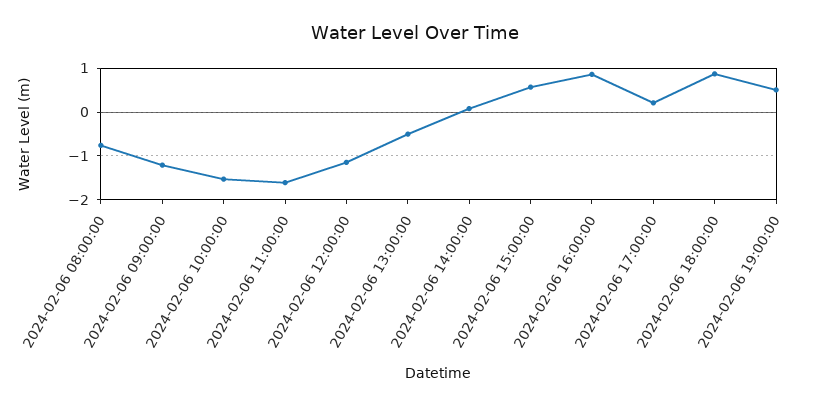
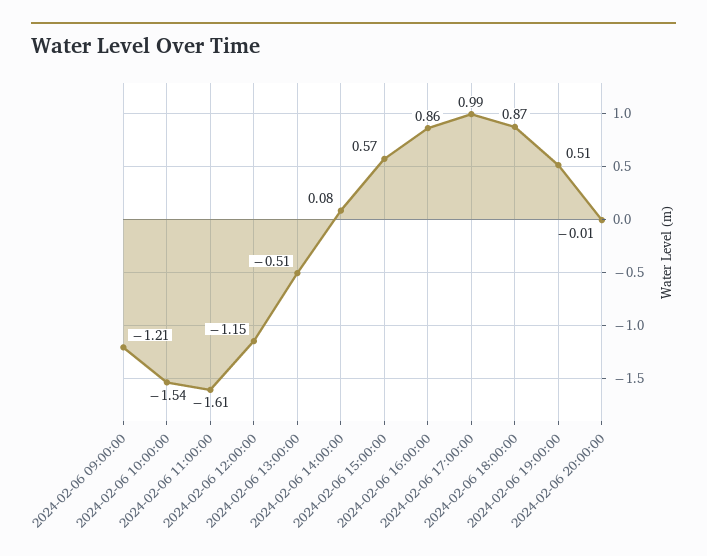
2024-02-06 08:00:00: -0.8 -> none
2024-02-06 17:00:00: 0.2 -> 0.99
2024-02-06 20:00:00: none -> -0.01

